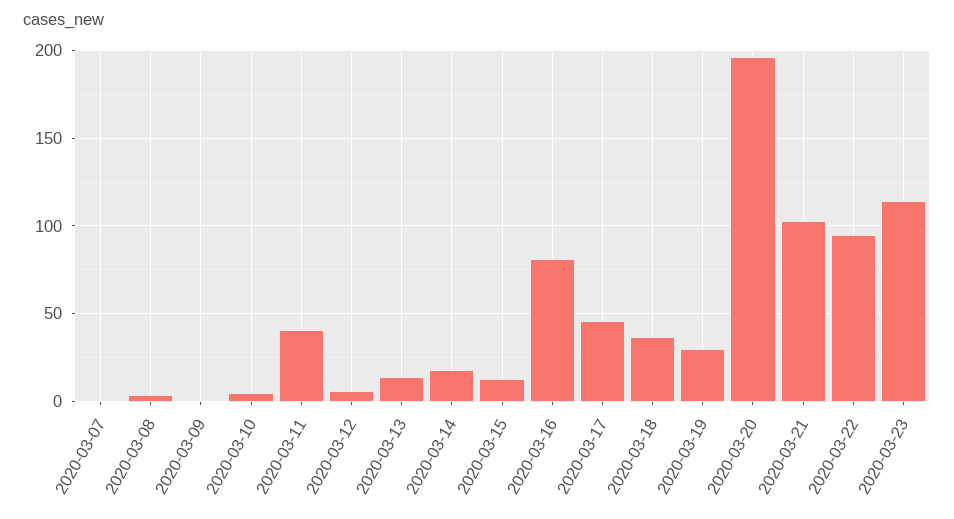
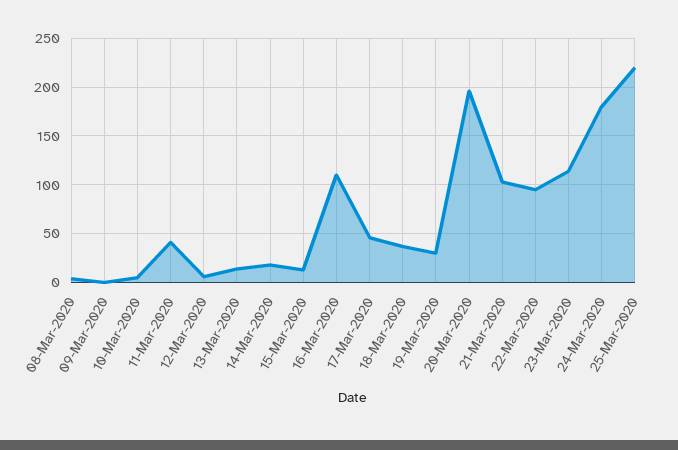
2020-03-07: 0 -> none
2020-03-16: 80 -> 110
24-Mar-2020: none -> 180
25-Mar-2020: none -> 220

